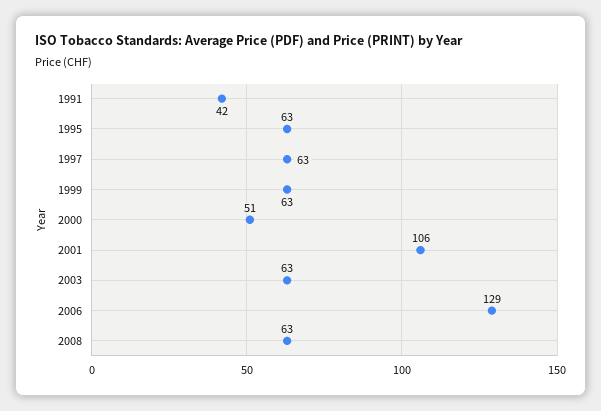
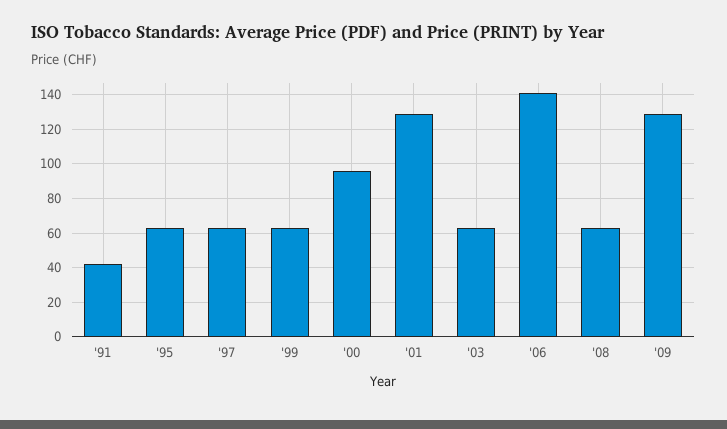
2000: 51 -> 95
2001: 106 -> 130
2006: 129 -> 140
'09: none -> 130

